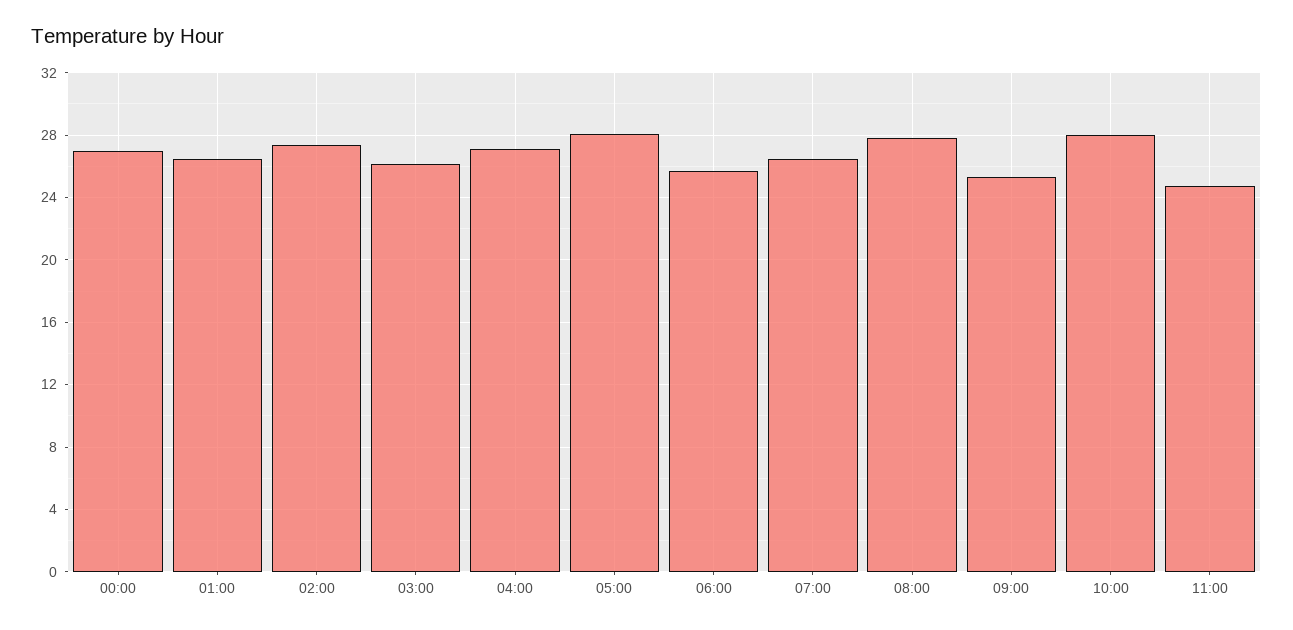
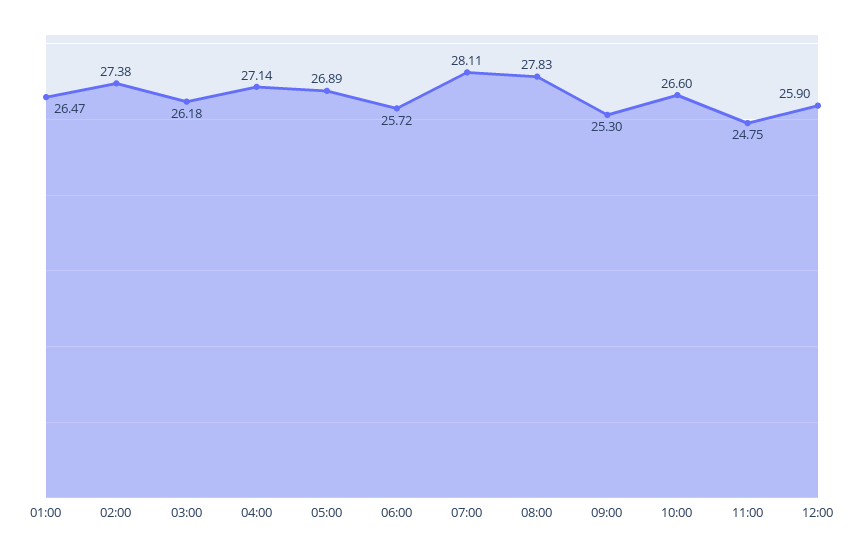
00:00: 27 -> none
05:00: 28 -> 26.89
07:00: 26.5 -> 28.11
10:00: 28 -> 26.6
12:00: none -> 25.9

